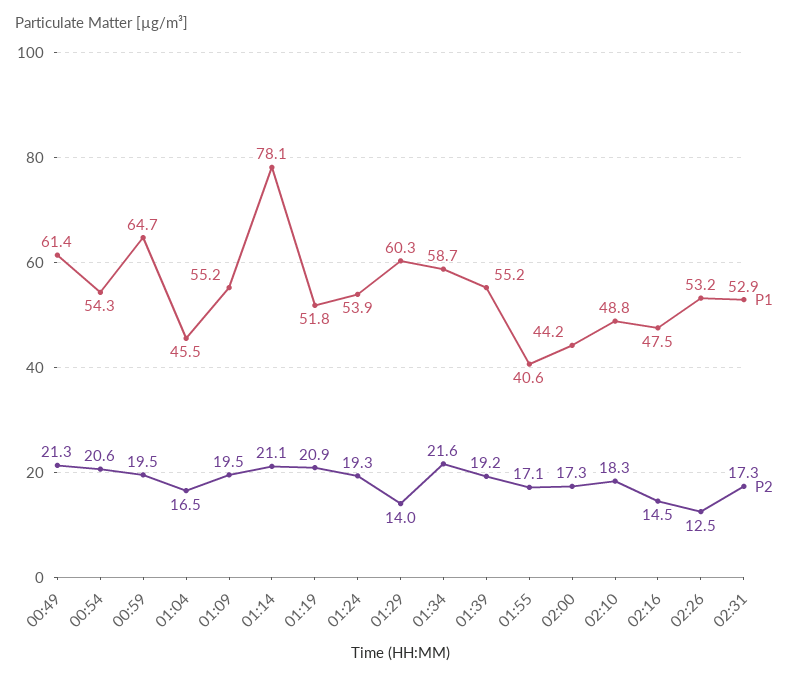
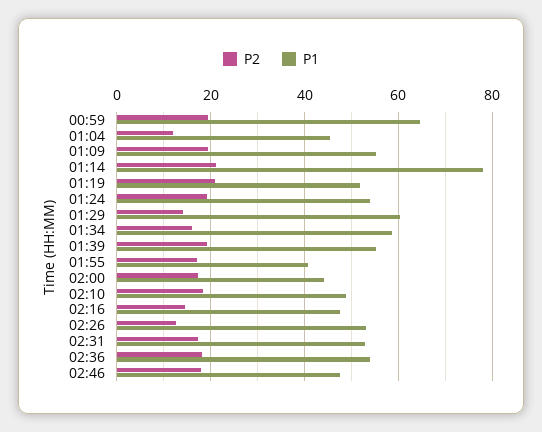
P1, 00:49: 61.4 -> none
P2, 00:49: 21.3 -> none
P1, 00:54: 54.3 -> none
P2, 00:54: 20.6 -> none
P2, 01:04: 16.5 -> 12
P2, 01:34: 21.6 -> 16
P2, 02:36: none -> 18
P1, 02:36: none -> 54
P2, 02:46: none -> 18
P1, 02:46: none -> 48

